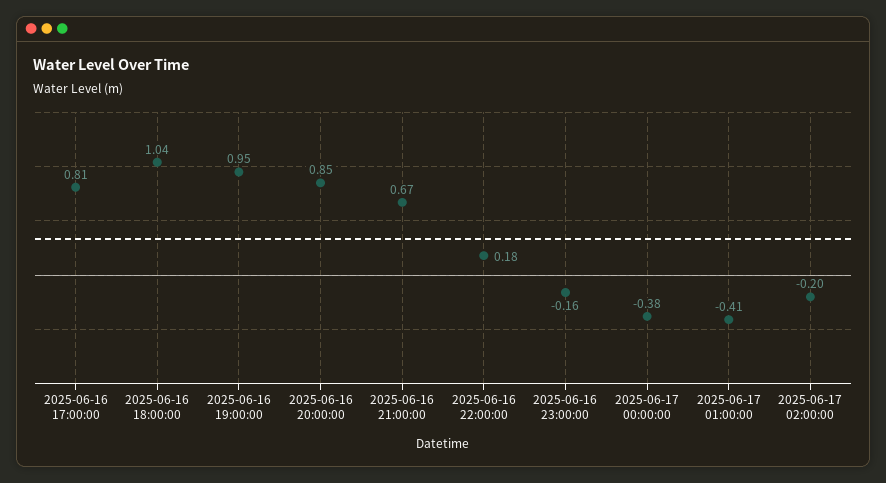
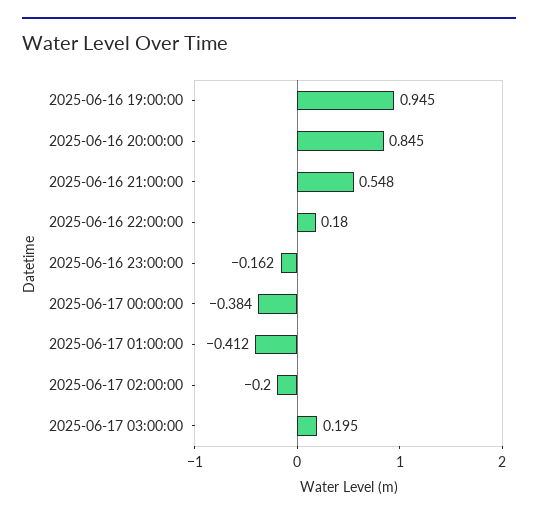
2025-06-16 17:00:00: 0.81 -> none
2025-06-16 18:00:00: 1.04 -> none
2025-06-16 21:00:00: 0.67 -> 0.548
2025-06-17 03:00:00: none -> 0.195

